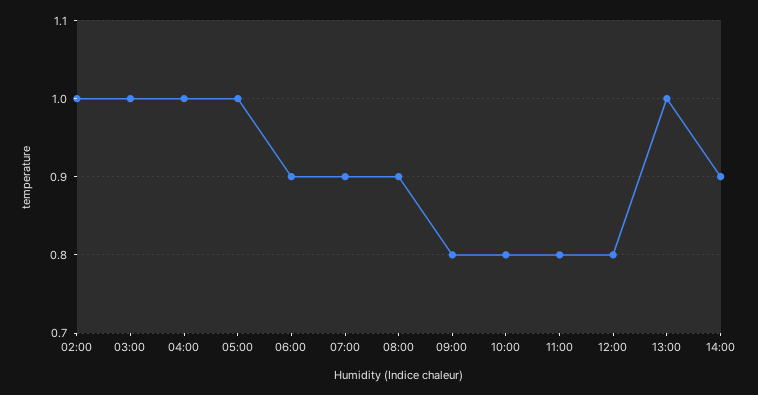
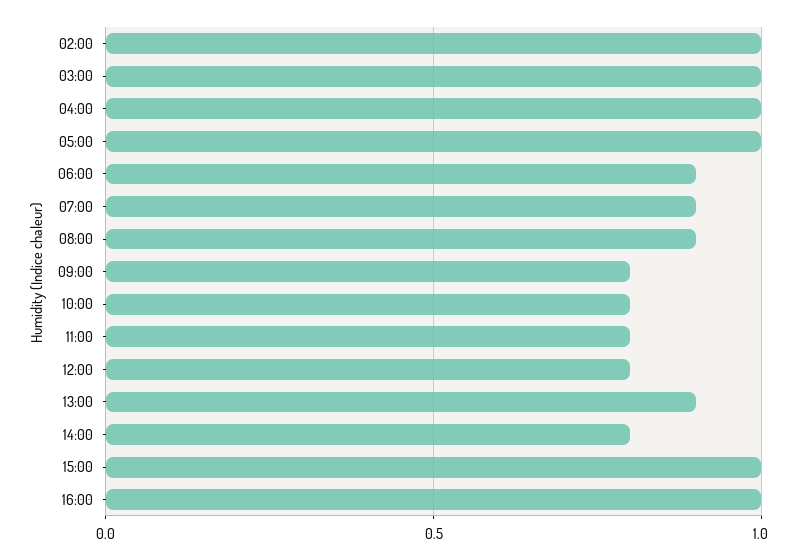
13:00: 1 -> 0.9
14:00: 0.9 -> 0.8
15:00: none -> 1
16:00: none -> 1

